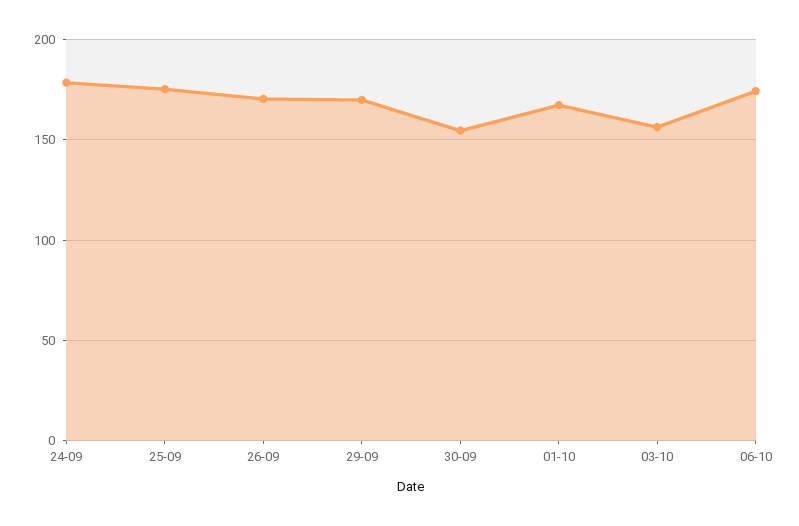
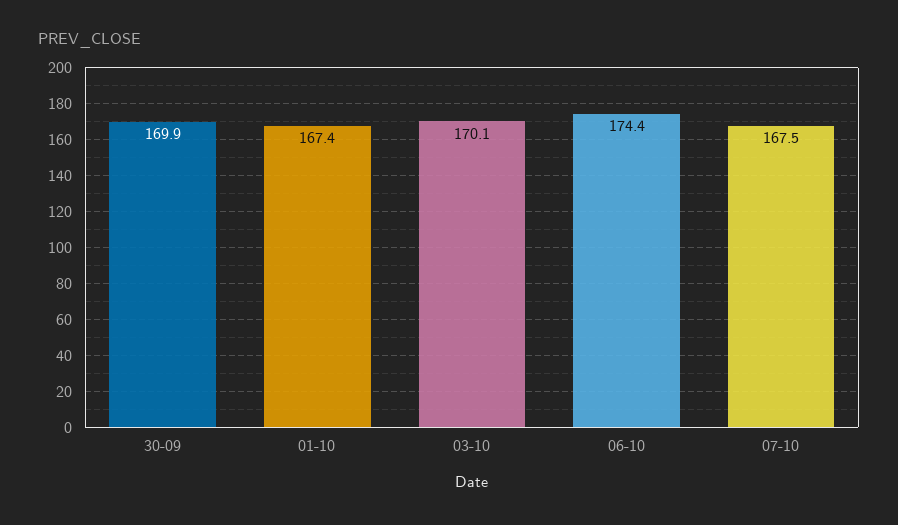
24-09: 180 -> none
25-09: 175 -> none
26-09: 170 -> none
29-09: 170 -> none
30-09: 155 -> 169.9
03-10: 155 -> 170.1
07-10: none -> 167.5

